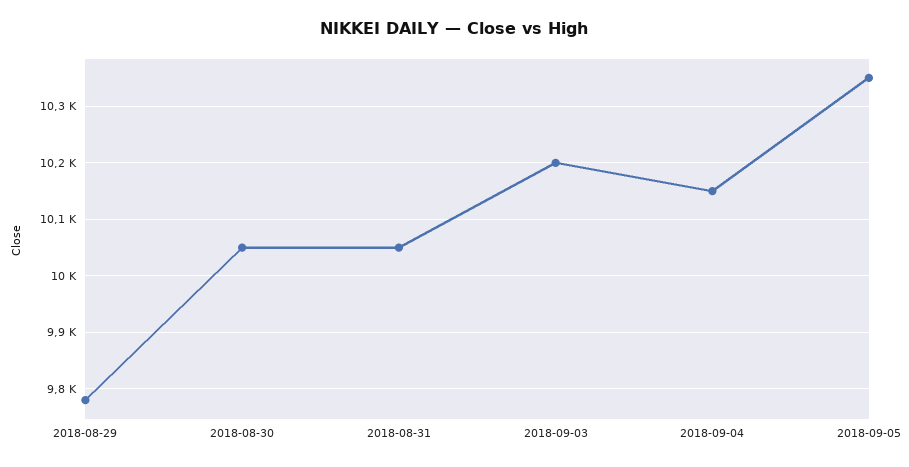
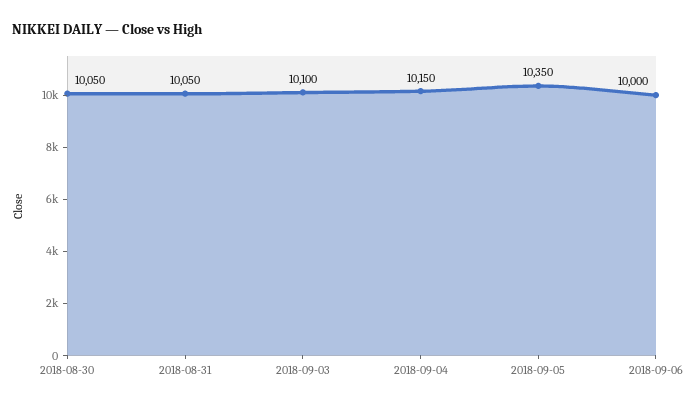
2018-08-29: 9780 -> none
2018-09-03: 10200 -> 10100
2018-09-06: none -> 10000

